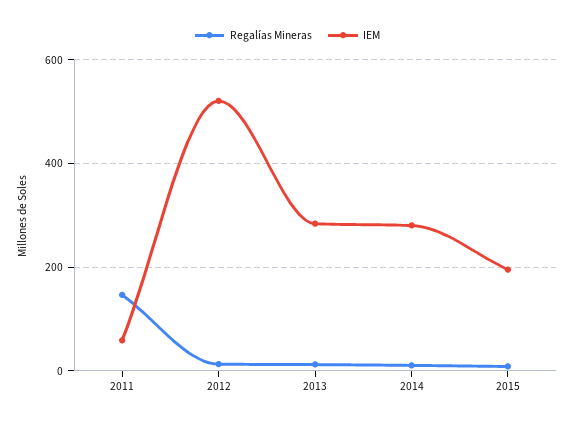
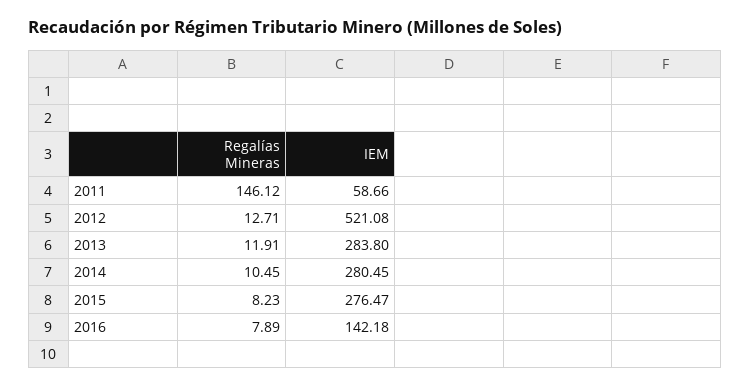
IEM, 2015: 200 -> 276.47
Regalías Mineras, 2016: none -> 7.89
IEM, 2016: none -> 142.18

